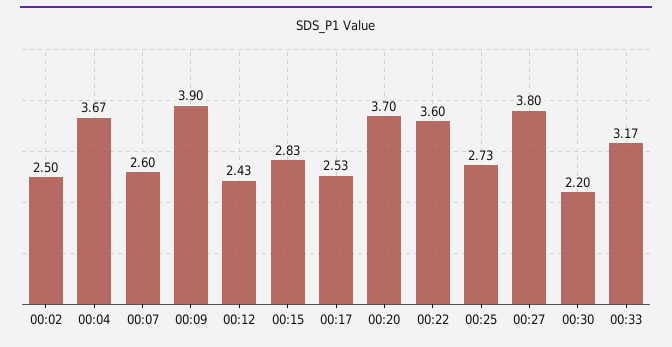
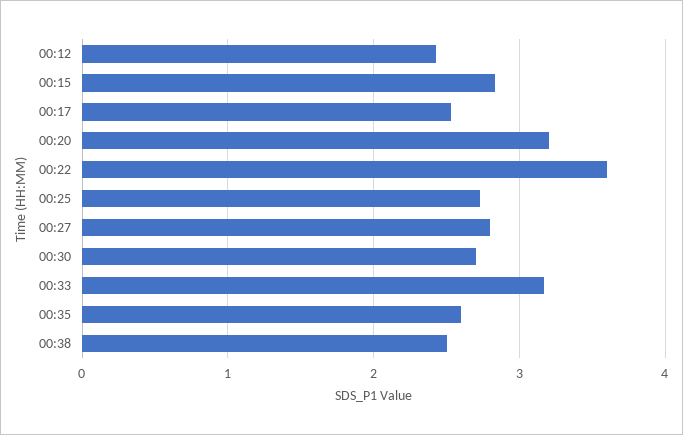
00:02: 2.5 -> none
00:04: 3.67 -> none
00:07: 2.6 -> none
00:09: 3.9 -> none
00:20: 3.7 -> 3.2
00:27: 3.8 -> 2.8
00:30: 2.2 -> 2.7
00:35: none -> 2.6
00:38: none -> 2.5

